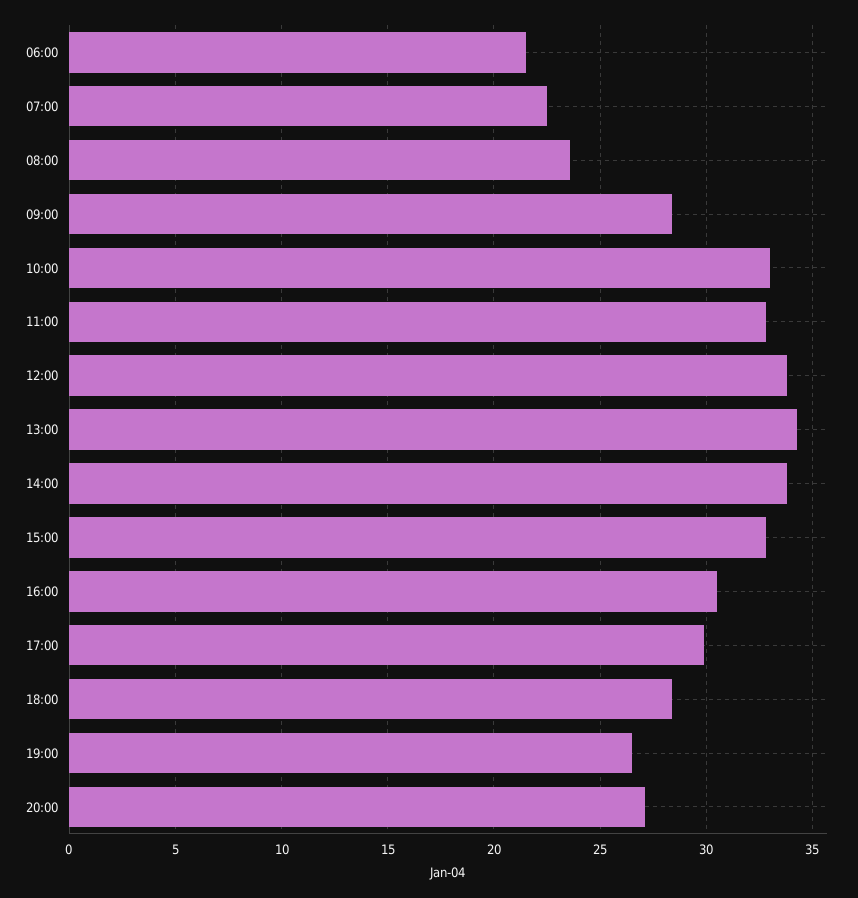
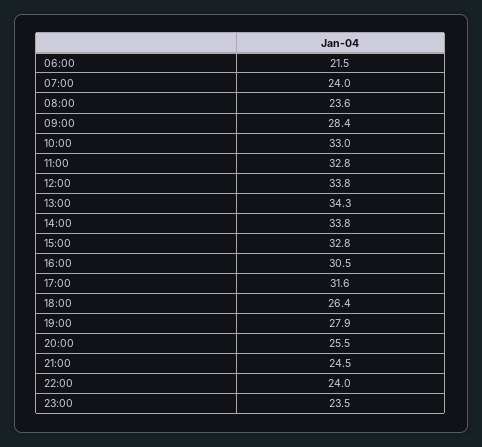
07:00: 22.5 -> 24
17:00: 30 -> 31.6
18:00: 28.5 -> 26.4
19:00: 26.5 -> 27.9
20:00: 27 -> 25.5
21:00: none -> 24.5
22:00: none -> 24
23:00: none -> 23.5

